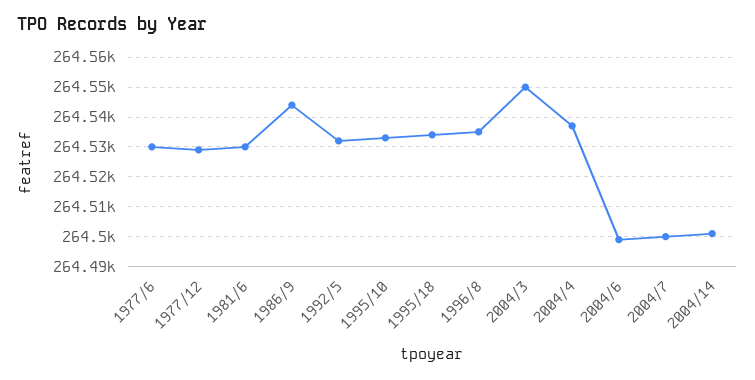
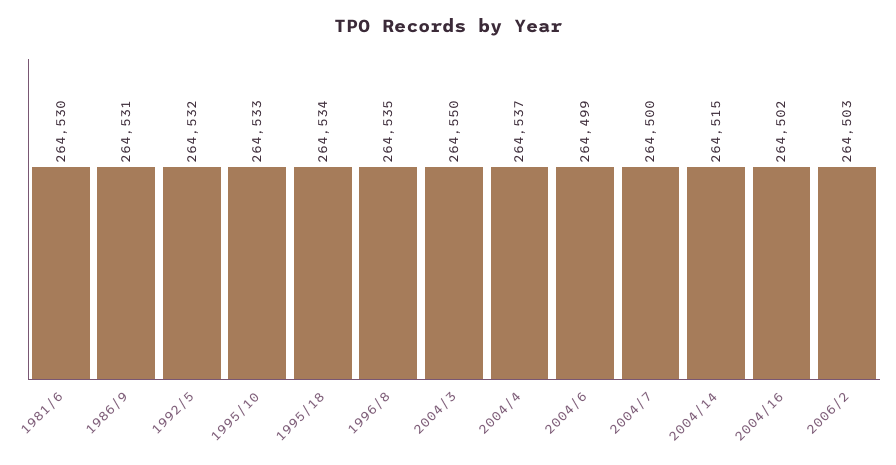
1977/6: 264530 -> none
1977/12: 264530 -> none
1986/9: 264545 -> 264531
2004/14: 264500 -> 264515
2004/16: none -> 264502
2006/2: none -> 264503

